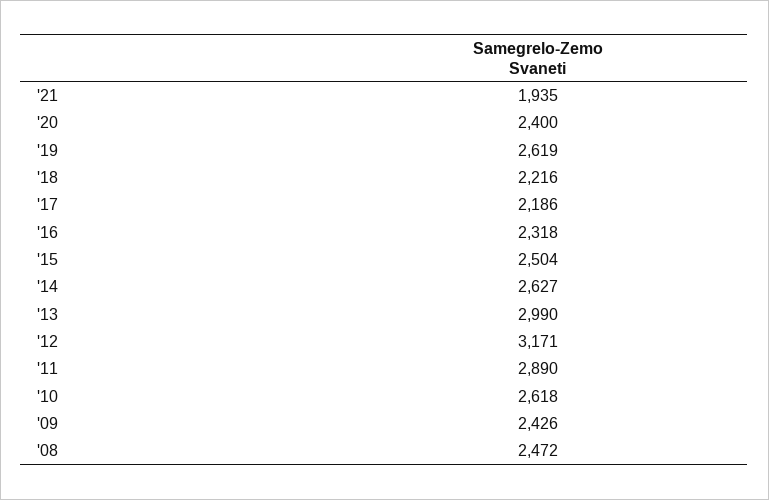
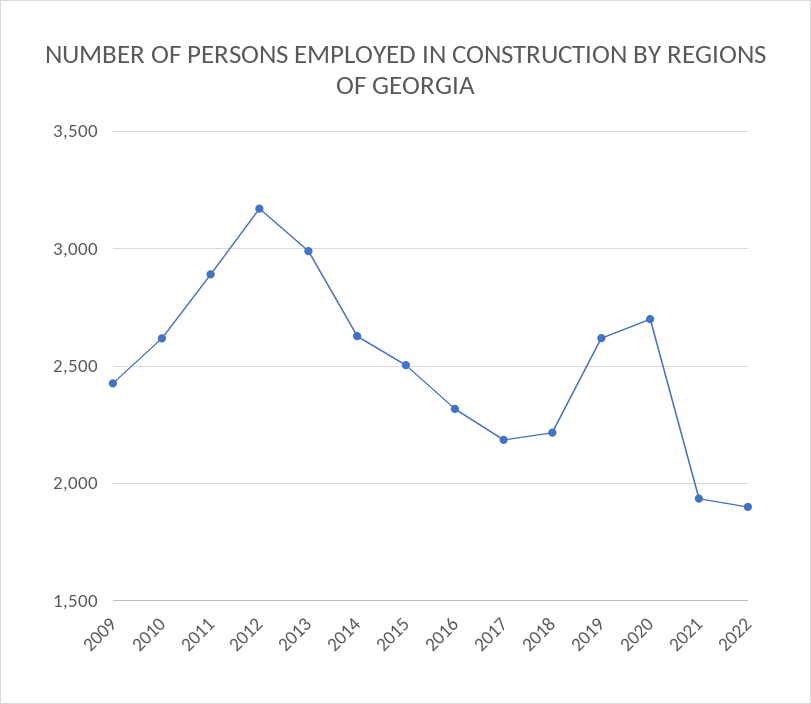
'20: 2400 -> 2700
'08: 2472 -> none
2022: none -> 1900

